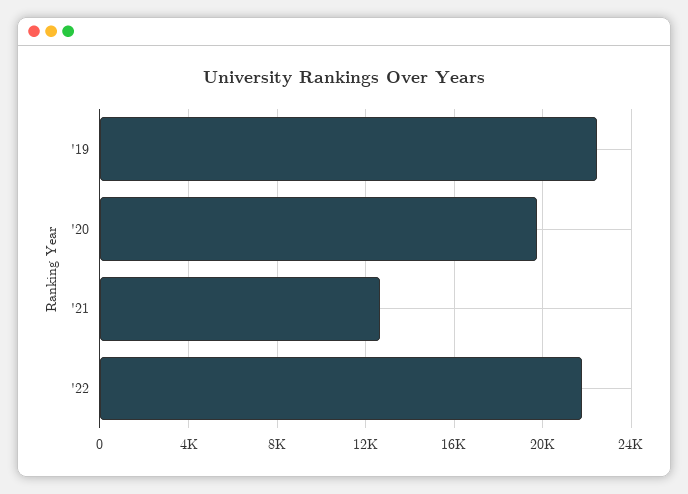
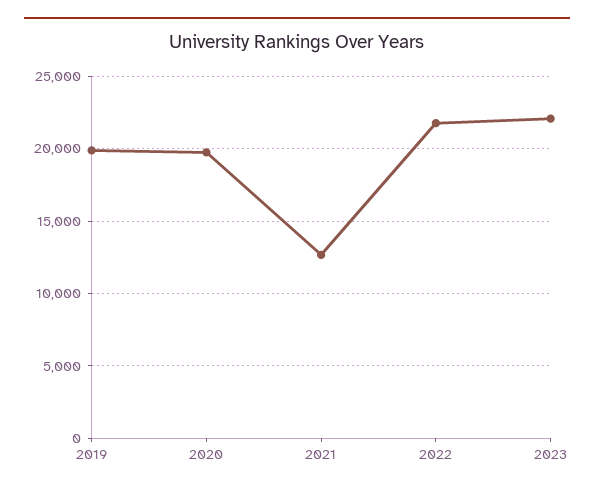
'19: 22500 -> 20000
2023: none -> 22000

